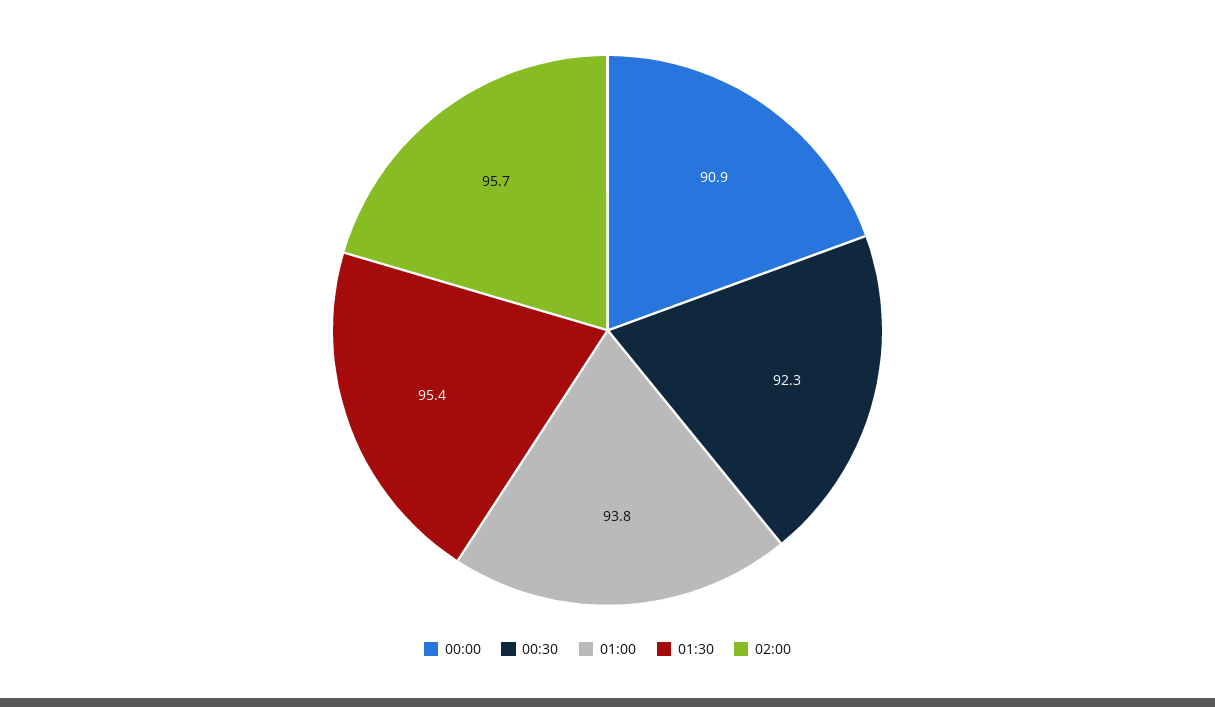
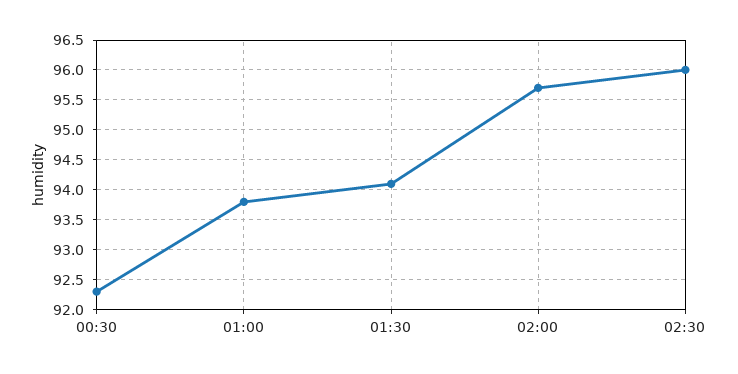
00:00: 90.9 -> none
01:30: 95.4 -> 94
02:30: none -> 96

